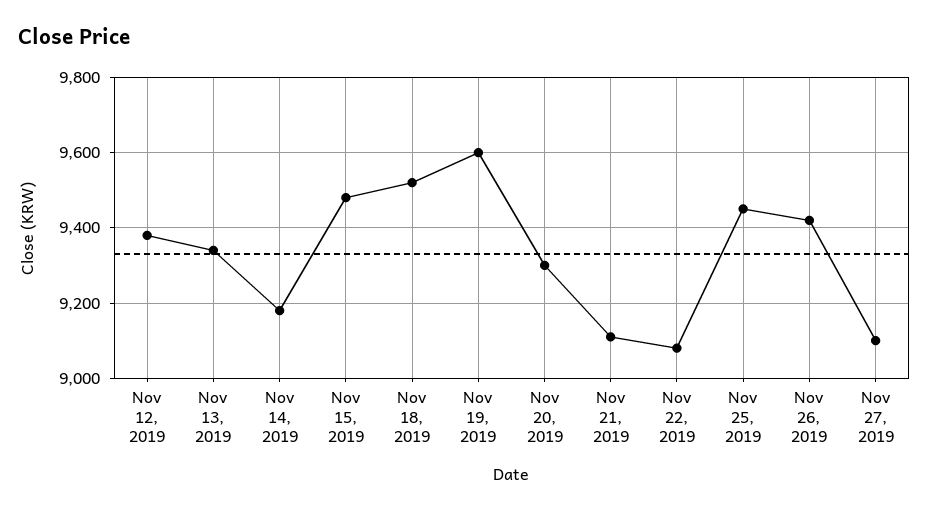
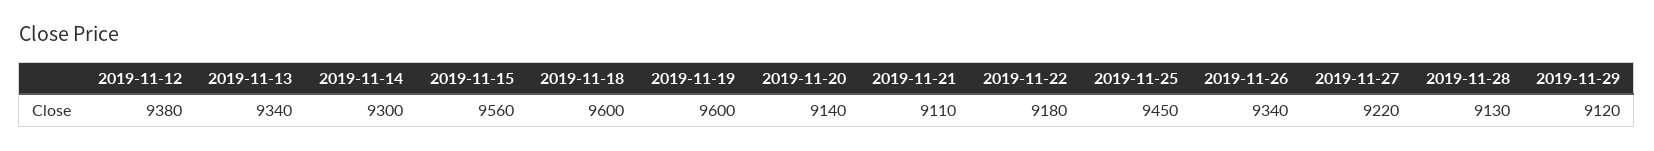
Nov 14, 2019: 9180 -> 9300
Nov 15, 2019: 9480 -> 9560
Nov 18, 2019: 9520 -> 9600
Nov 20, 2019: 9300 -> 9140
Nov 22, 2019: 9080 -> 9180
Nov 26, 2019: 9420 -> 9340
Nov 27, 2019: 9100 -> 9220
2019-11-28: none -> 9130
2019-11-29: none -> 9120

